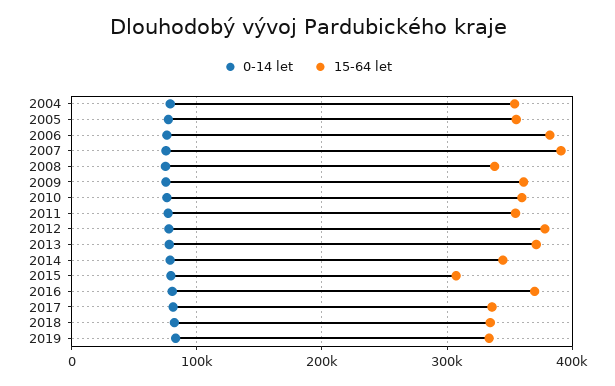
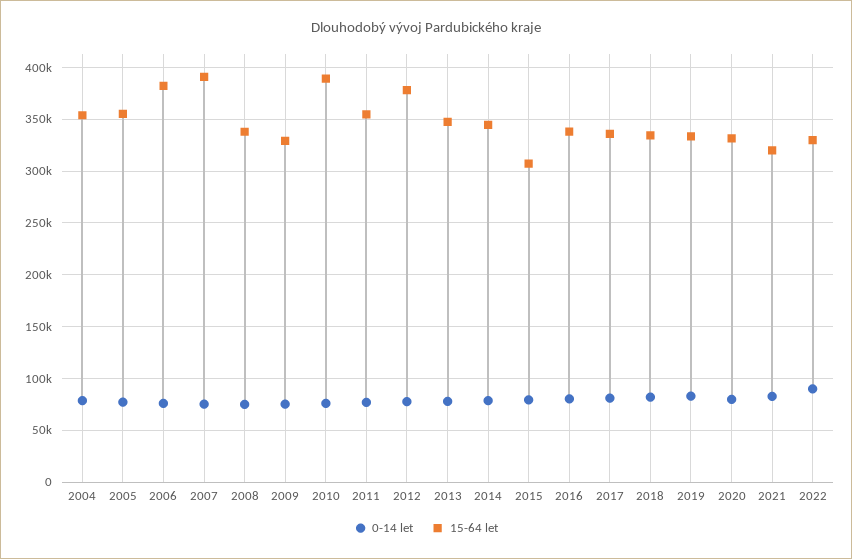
15-64 let, 2009: 360000 -> 330000
15-64 let, 2010: 360000 -> 390000
15-64 let, 2013: 370000 -> 350000
15-64 let, 2016: 370000 -> 340000
0-14 let, 2020: none -> 80000
15-64 let, 2020: none -> 330000
0-14 let, 2021: none -> 80000
15-64 let, 2021: none -> 320000
0-14 let, 2022: none -> 90000
15-64 let, 2022: none -> 330000

